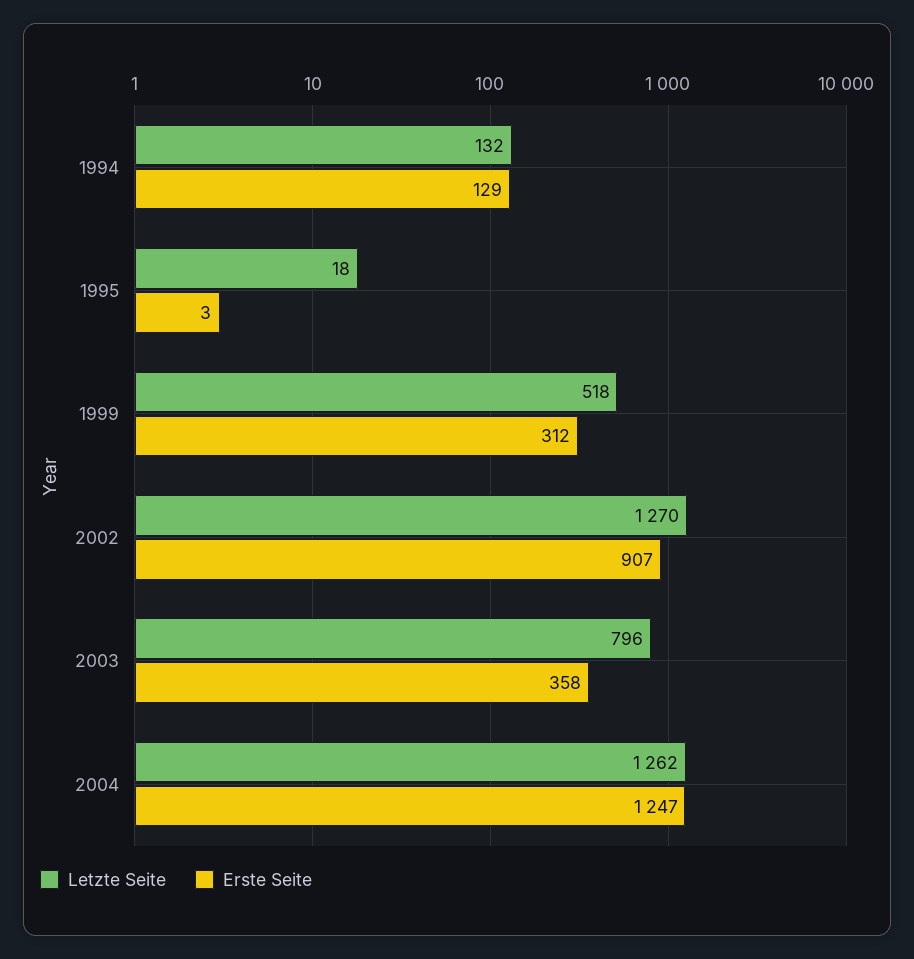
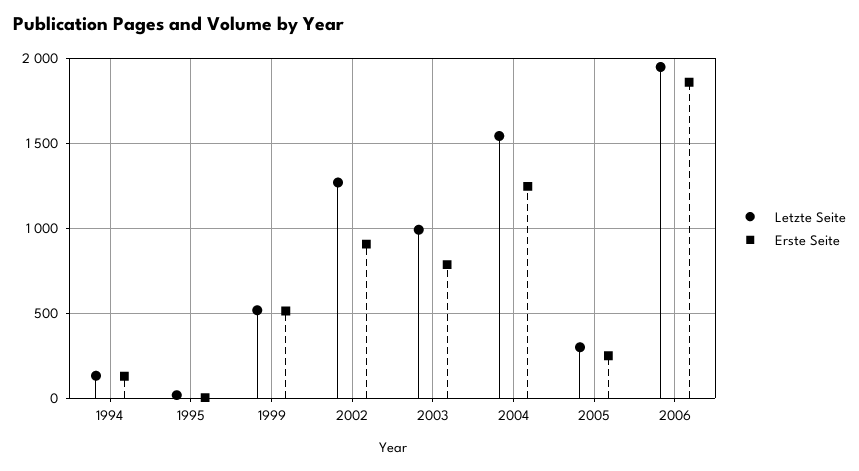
Erste Seite, 1999: 312 -> 500
Letzte Seite, 2003: 796 -> 1000
Erste Seite, 2003: 358 -> 800
Letzte Seite, 2004: 1262 -> 1550
Letzte Seite, 2005: none -> 300
Erste Seite, 2005: none -> 250
Letzte Seite, 2006: none -> 1950
Erste Seite, 2006: none -> 1850

